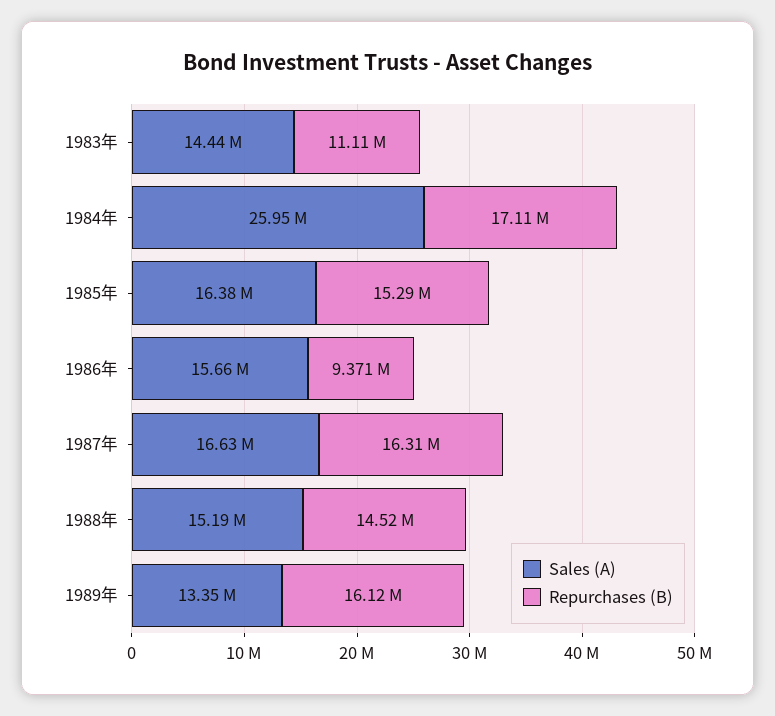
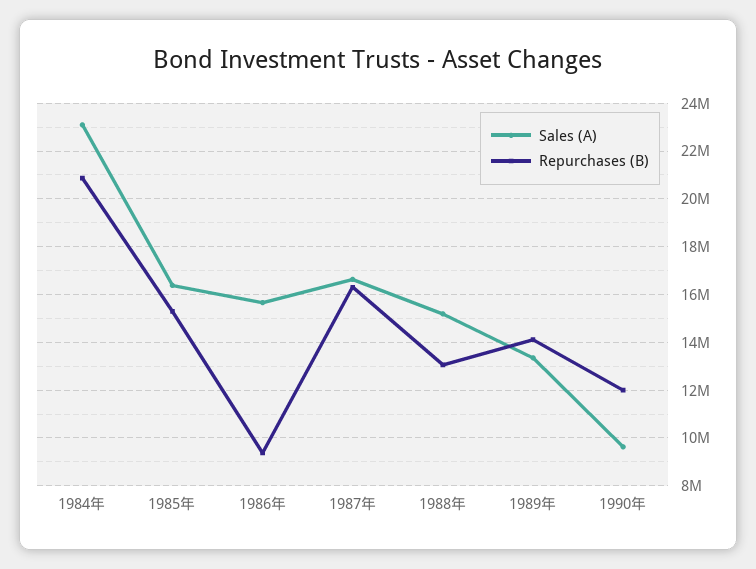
Sales (A), 1983年: 14440000 -> none
Repurchases (B), 1983年: 11110000 -> none
Sales (A), 1984年: 25950000 -> 23000000
Repurchases (B), 1984年: 17110000 -> 21000000
Repurchases (B), 1988年: 14520000 -> 13000000
Repurchases (B), 1989年: 16120000 -> 14000000
Sales (A), 1990年: none -> 9500000
Repurchases (B), 1990年: none -> 12000000

